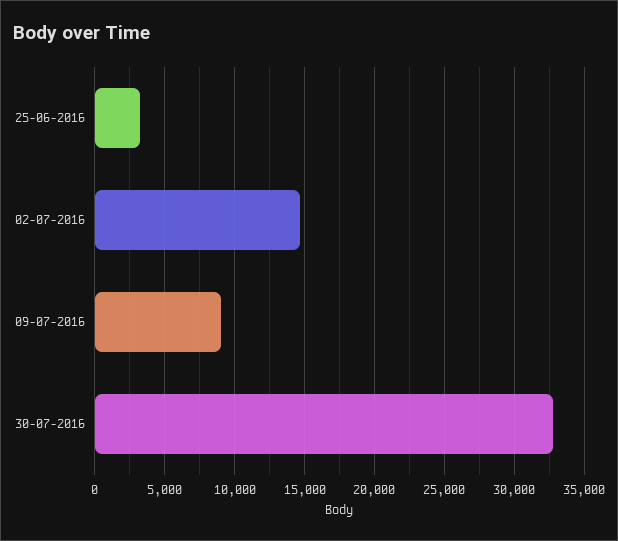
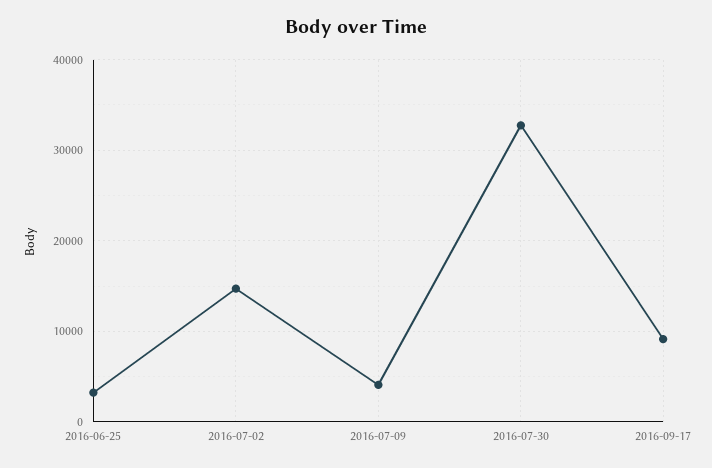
09-07-2016: 9000 -> 4000
2016-09-17: none -> 9000

